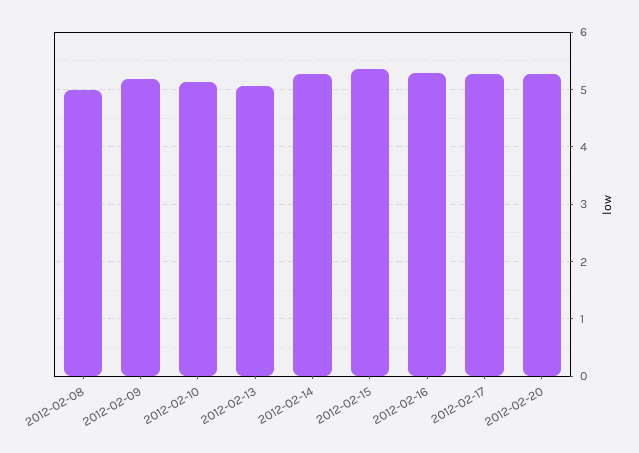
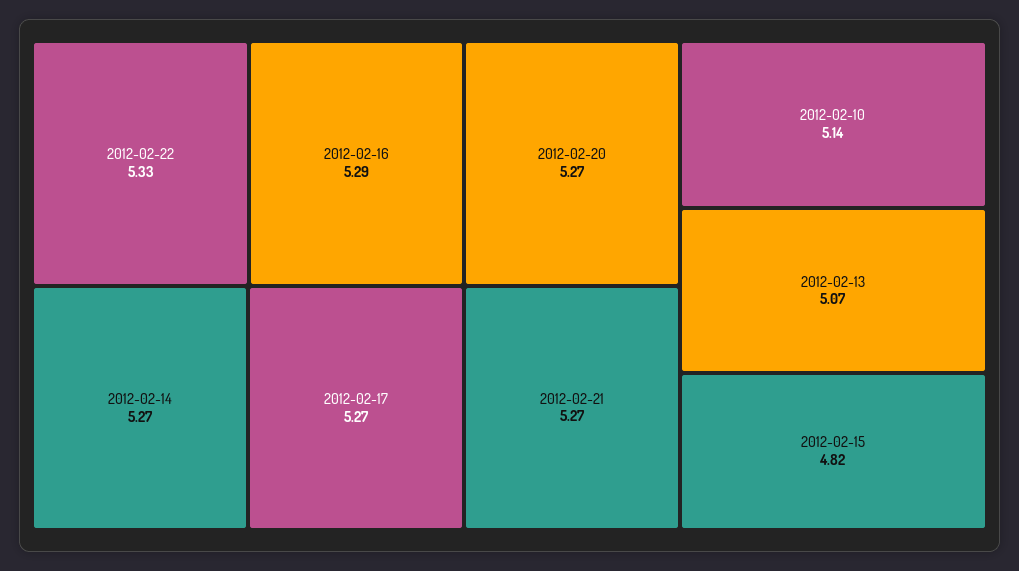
2012-02-08: 5 -> none
2012-02-09: 5.2 -> none
2012-02-15: 5.4 -> 4.82
2012-02-22: none -> 5.33
2012-02-21: none -> 5.27

